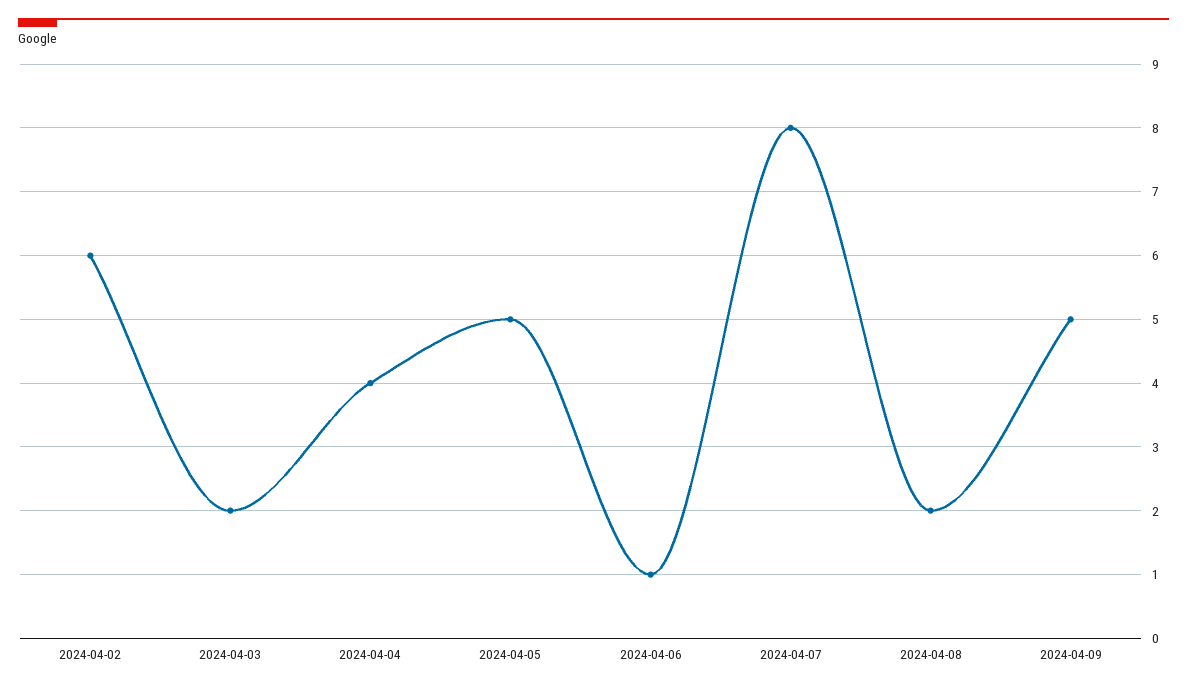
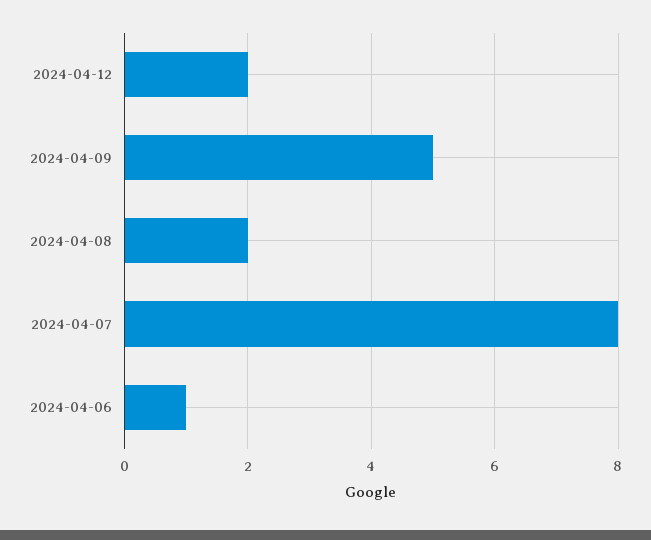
2024-04-02: 6 -> none
2024-04-03: 2 -> none
2024-04-04: 4 -> none
2024-04-05: 5 -> none
2024-04-12: none -> 2

